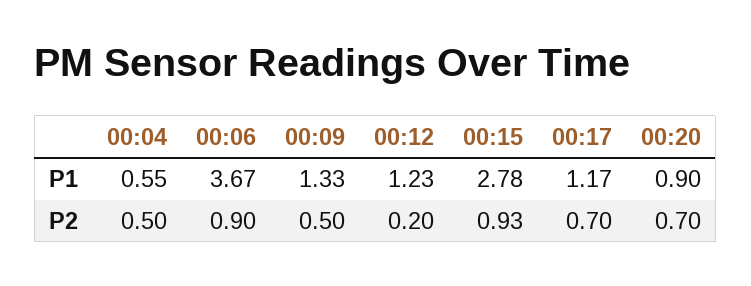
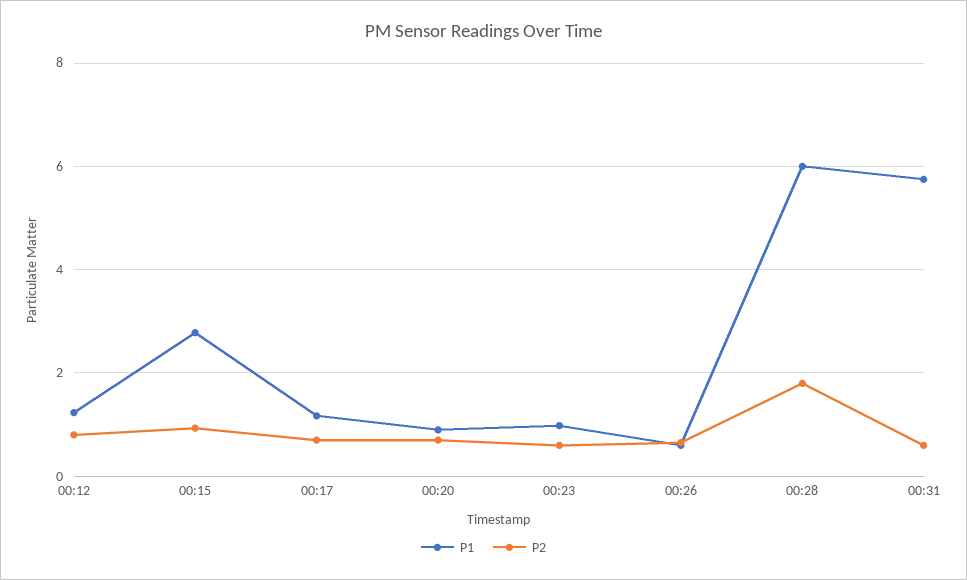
P1, 00:04: 0.55 -> none
P1, 00:06: 3.67 -> none
P1, 00:09: 1.33 -> none
P2, 00:04: 0.5 -> none
P2, 00:06: 0.9 -> none
P2, 00:09: 0.5 -> none
P2, 00:12: 0.2 -> 0.8
P1, 00:23: none -> 1
P2, 00:23: none -> 0.6
P1, 00:26: none -> 0.6
P2, 00:26: none -> 0.6
P1, 00:28: none -> 6
P2, 00:28: none -> 1.8
P1, 00:31: none -> 5.8
P2, 00:31: none -> 0.6

